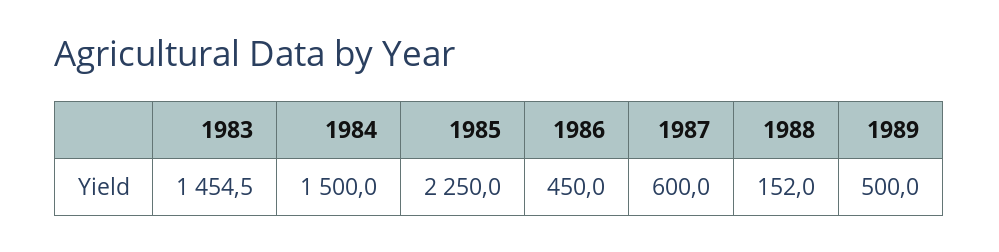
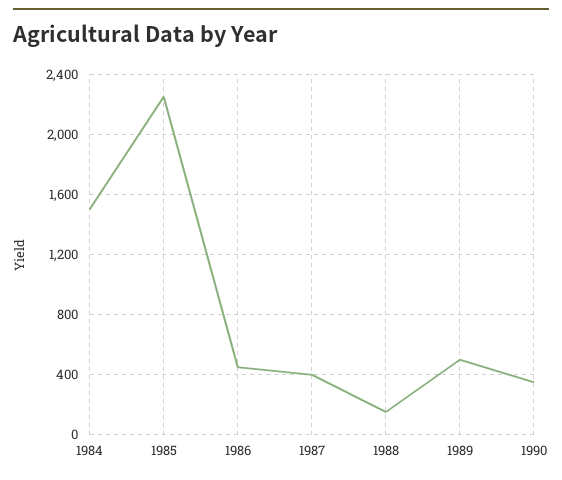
1983: 1454.5 -> none
1987: 600 -> 400
1990: none -> 350

